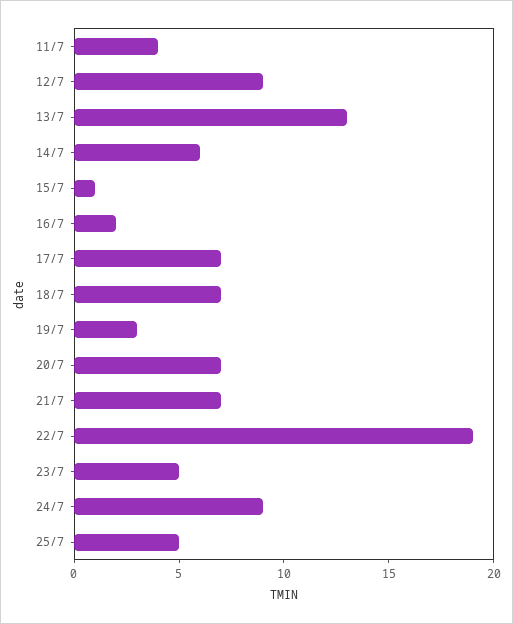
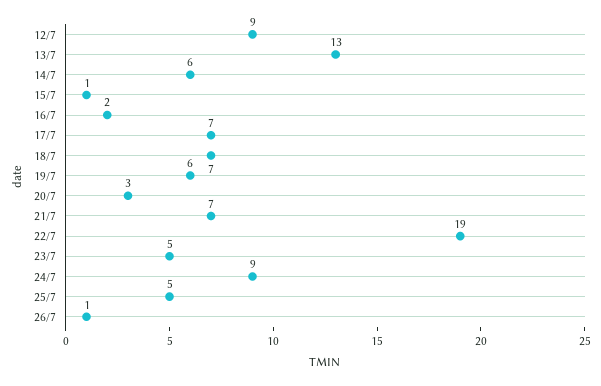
11/7: 4 -> none
19/7: 3 -> 6
20/7: 7 -> 3
26/7: none -> 1

